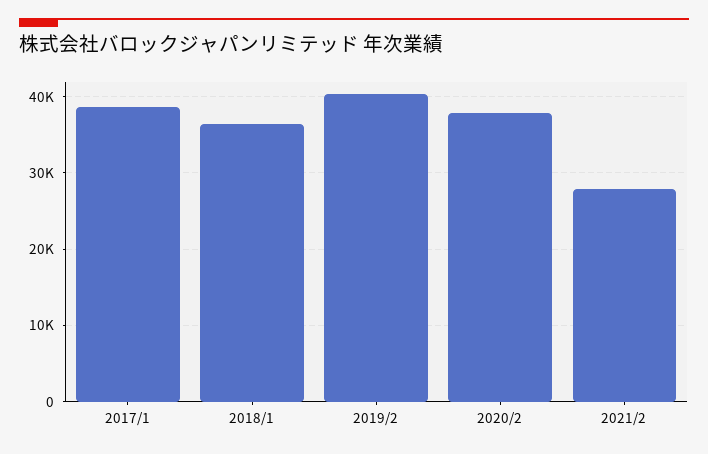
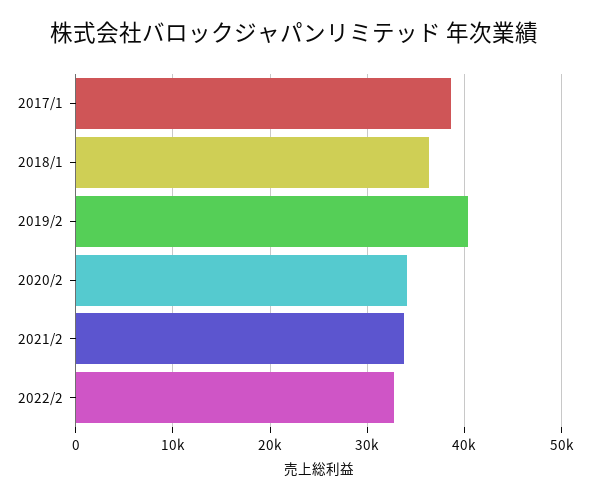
2020/2: 38000 -> 34000
2021/2: 28000 -> 34000
2022/2: none -> 33000

